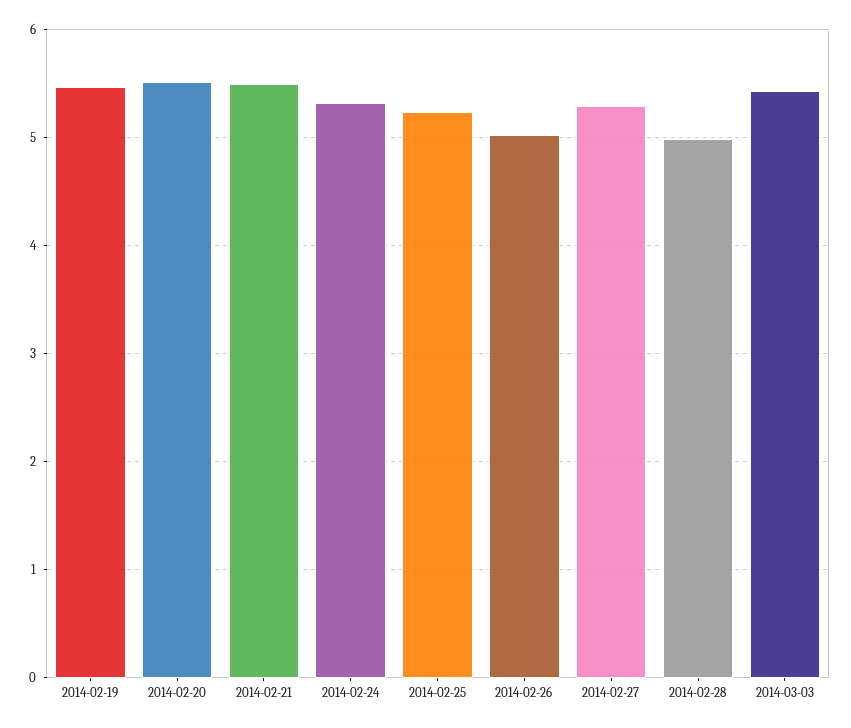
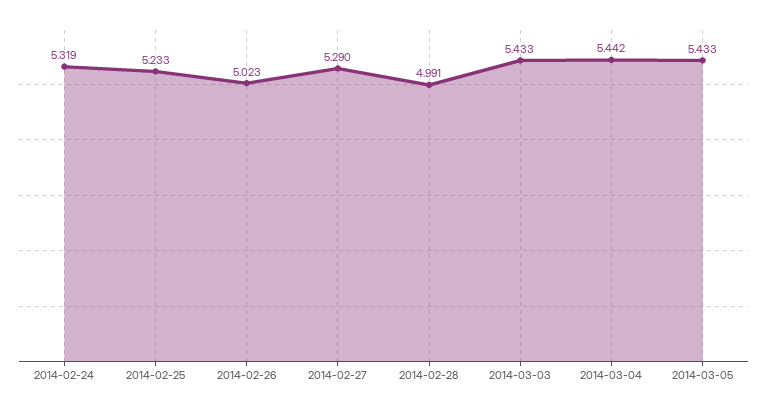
2014-02-19: 5.5 -> none
2014-02-20: 5.5 -> none
2014-02-21: 5.5 -> none
2014-03-04: none -> 5.442
2014-03-05: none -> 5.433

